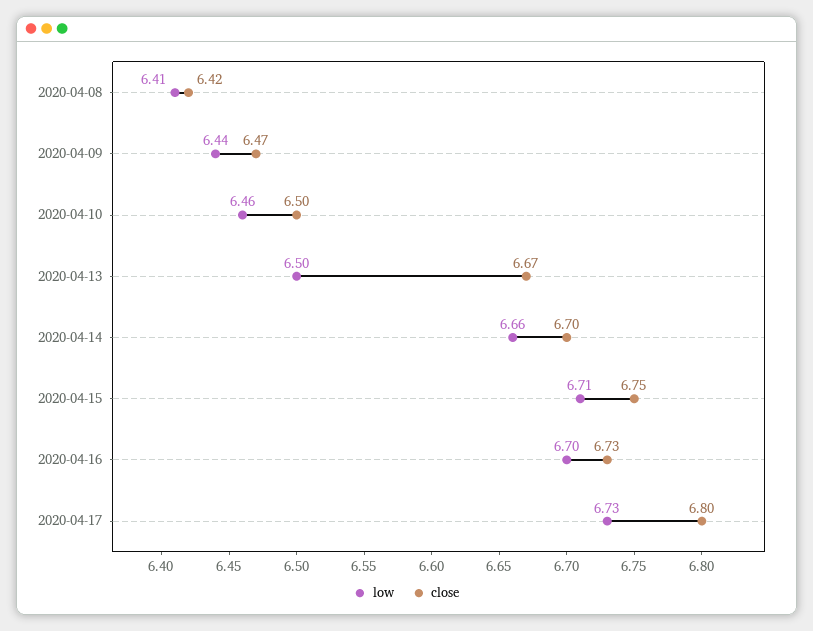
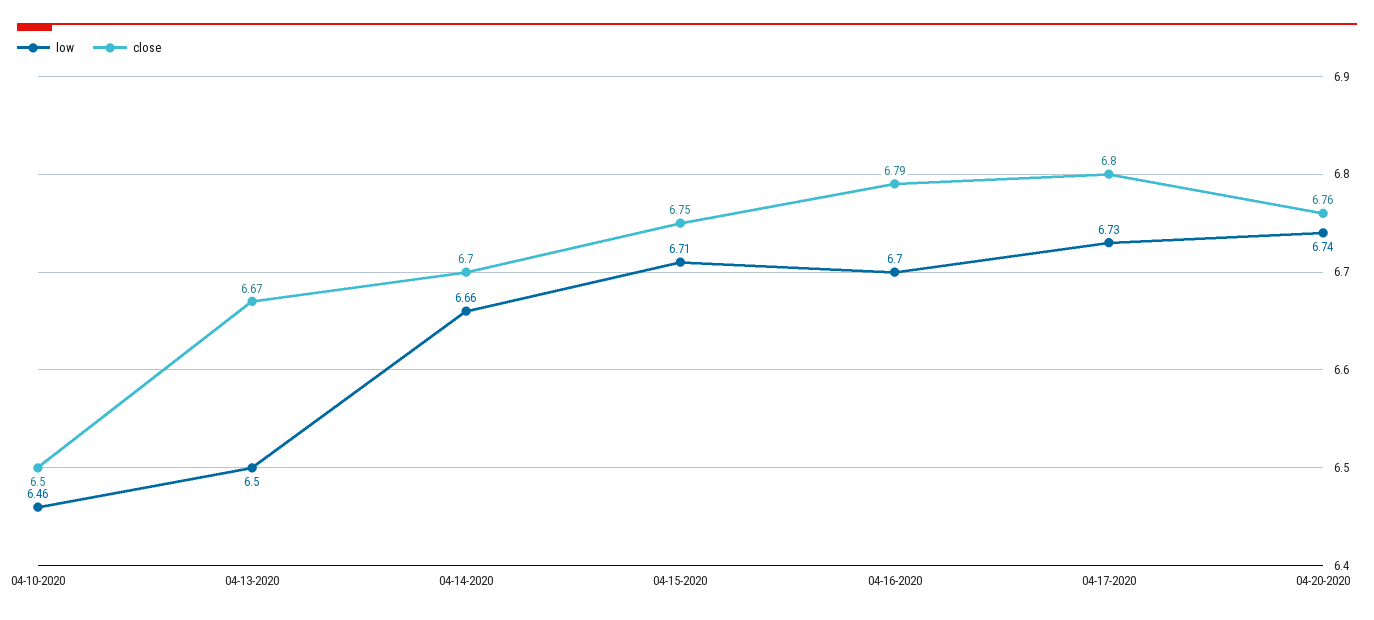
low, 2020-04-08: 6.41 -> none
close, 2020-04-08: 6.42 -> none
low, 2020-04-09: 6.44 -> none
close, 2020-04-09: 6.47 -> none
close, 2020-04-16: 6.73 -> 6.79
low, 04-20-2020: none -> 6.74
close, 04-20-2020: none -> 6.76

